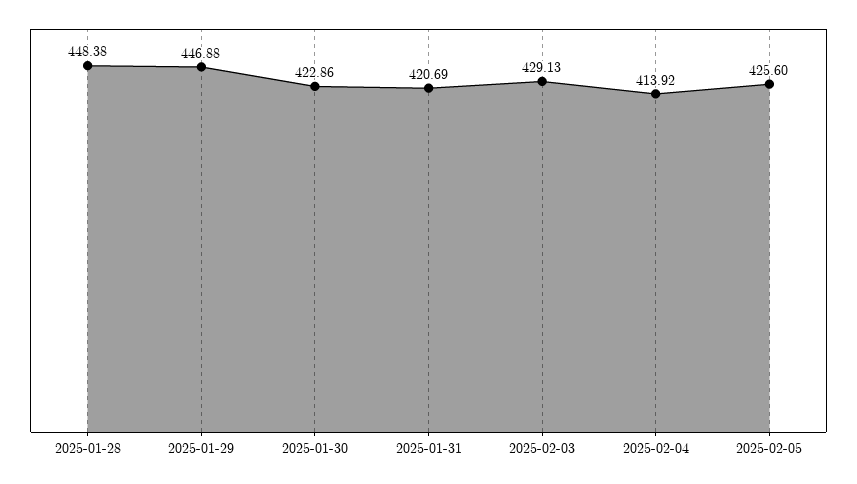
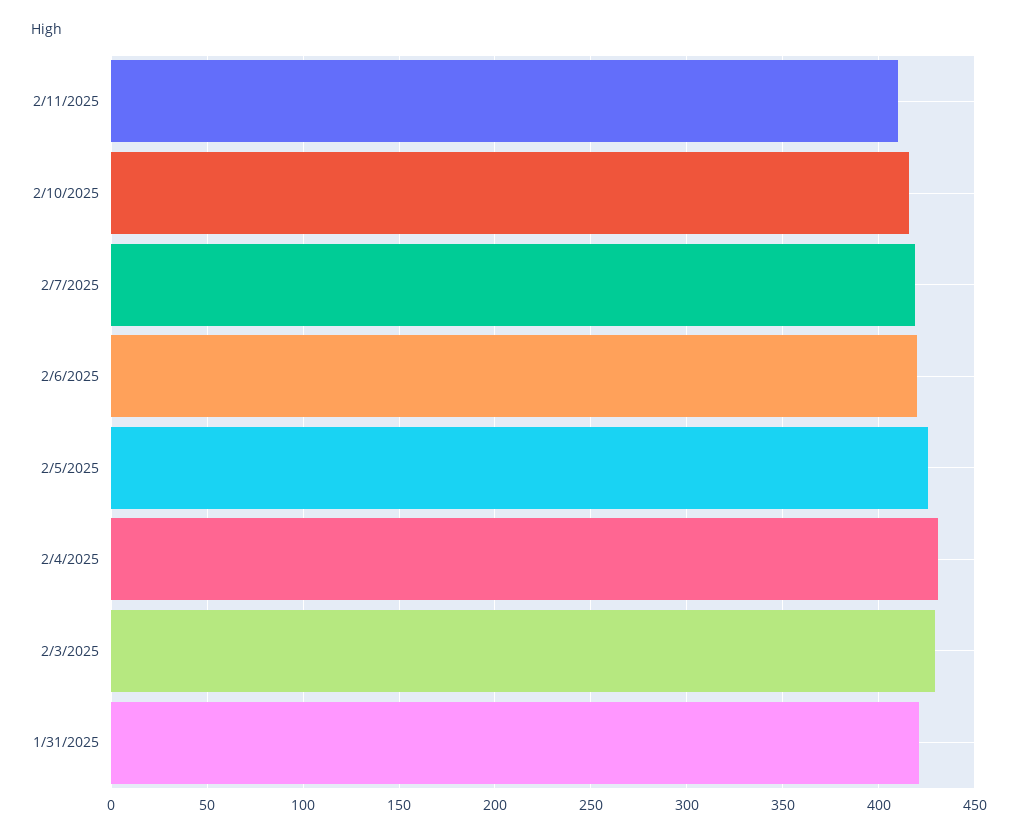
2025-01-28: 448.38 -> none
2025-01-29: 446.88 -> none
2025-01-30: 422.86 -> none
2025-02-04: 413.92 -> 430
2/11/2025: none -> 410
2/10/2025: none -> 415
2/7/2025: none -> 420
2/6/2025: none -> 420

